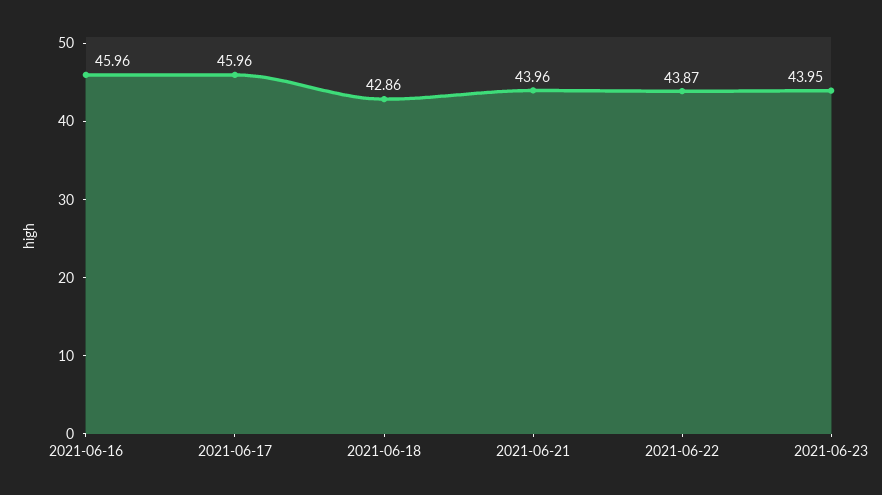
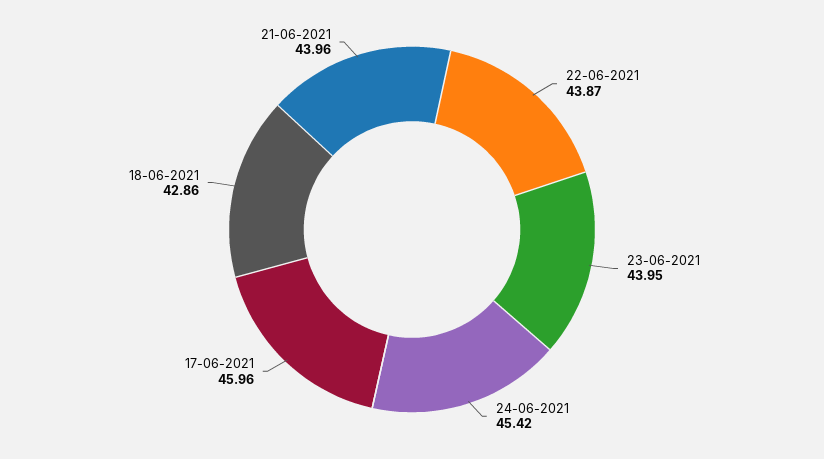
2021-06-16: 45.96 -> none
24-06-2021: none -> 45.42

